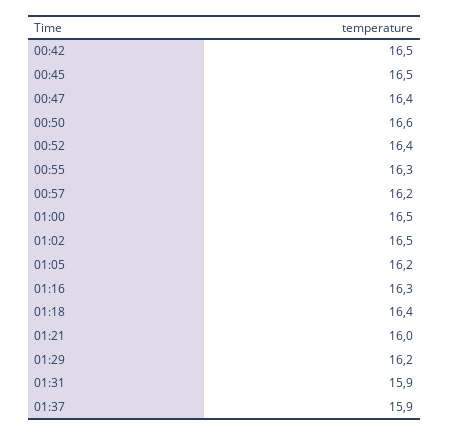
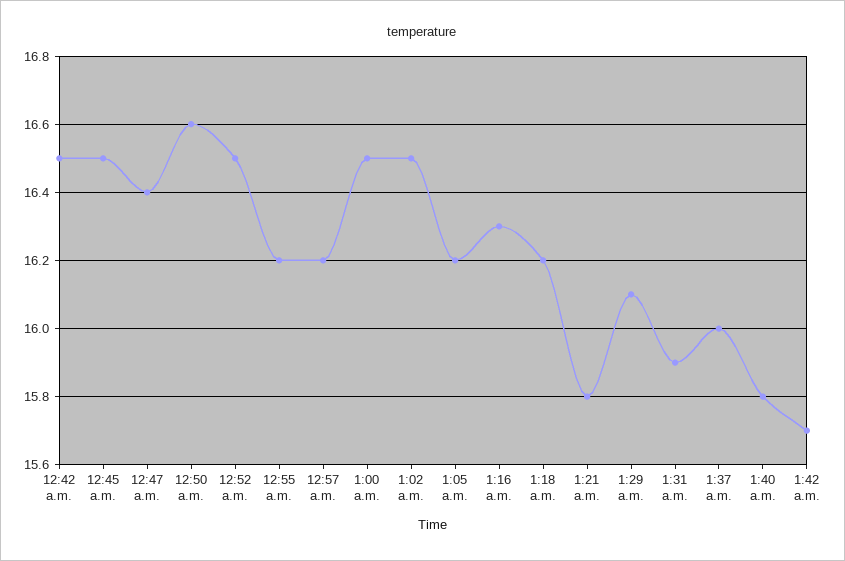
00:52: 16.4 -> 16.5
00:55: 16.3 -> 16.2
01:18: 16.4 -> 16.2
01:21: 16 -> 15.8
01:29: 16.2 -> 16.1
01:37: 15.9 -> 16
1:40 a.m.: none -> 15.8
1:42 a.m.: none -> 15.7

